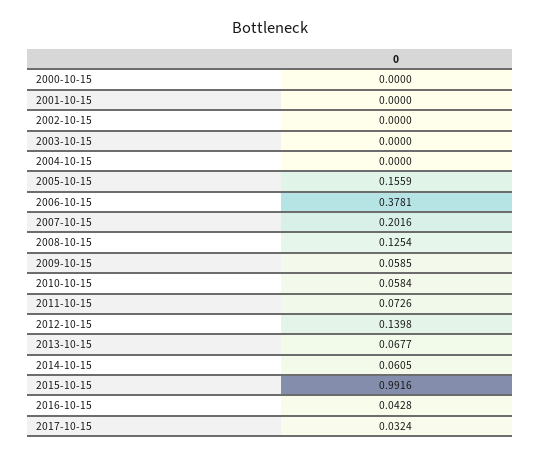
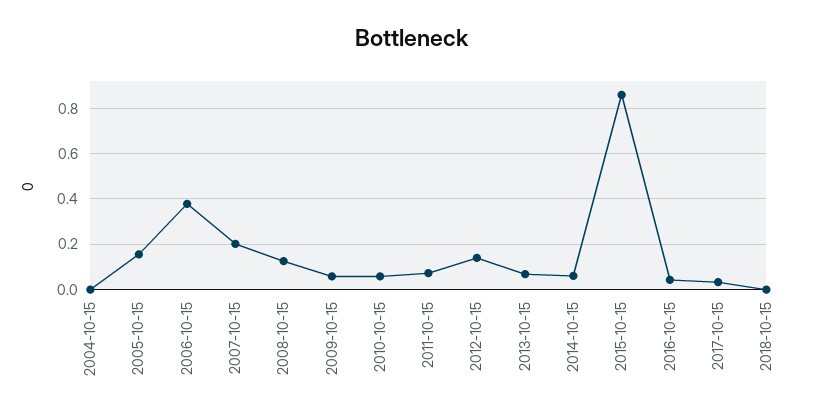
2000-10-15: 0 -> none
2001-10-15: 0 -> none
2002-10-15: 0 -> none
2003-10-15: 0 -> none
2015-10-15: 0.9916 -> 0.85
2018-10-15: none -> 0

